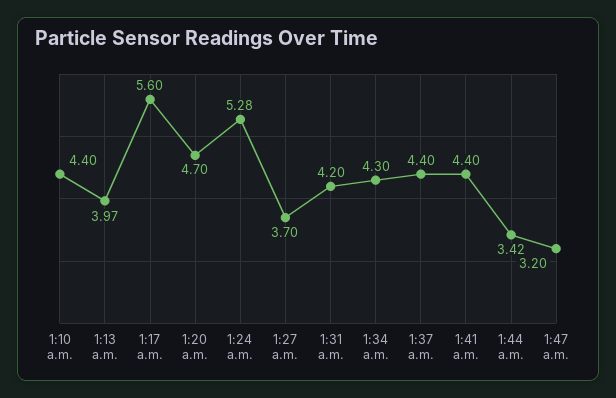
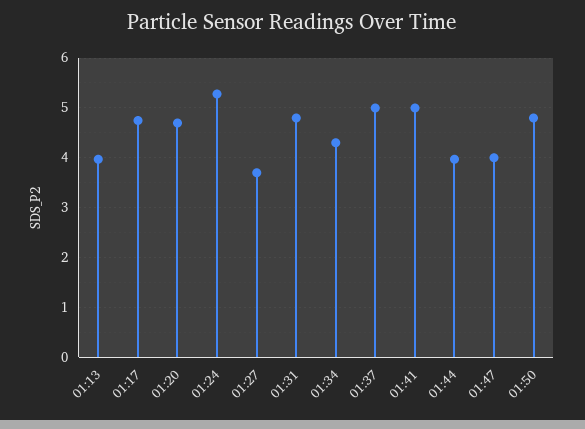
1:10 a.m.: 4.4 -> none
1:17 a.m.: 5.6 -> 4.8
1:31 a.m.: 4.2 -> 4.8
1:37 a.m.: 4.4 -> 5
1:41 a.m.: 4.4 -> 5
1:44 a.m.: 3.42 -> 4
1:47 a.m.: 3.2 -> 4
01:50: none -> 4.8

